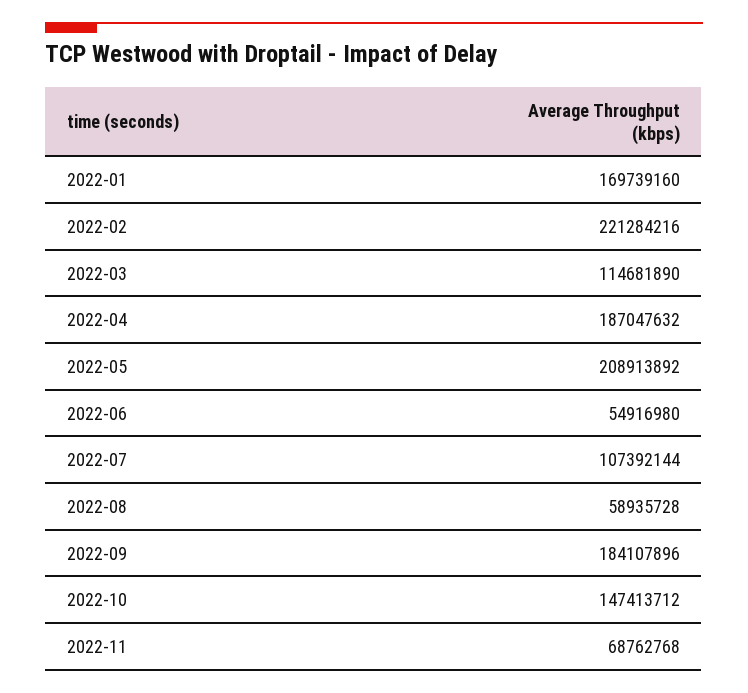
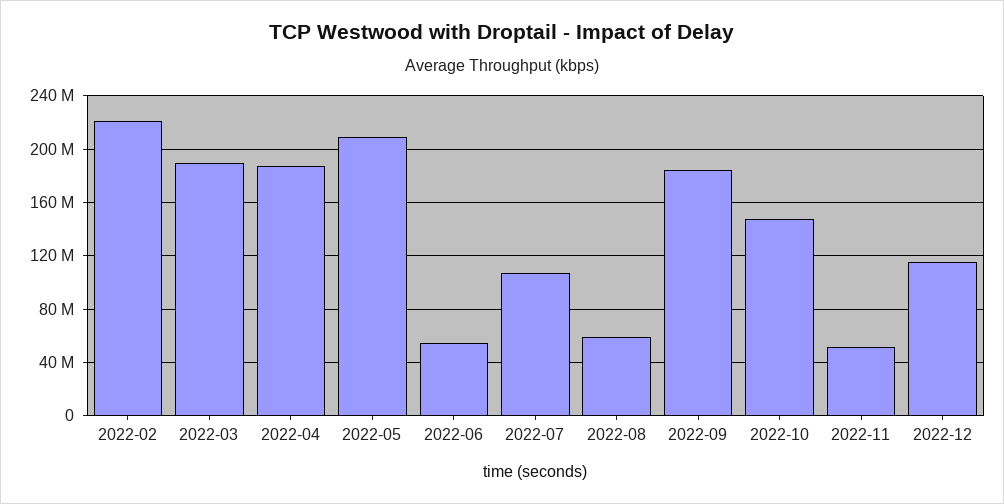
2022-01: 169739160 -> none
2022-03: 114681890 -> 190000000
2022-11: 68762768 -> 50000000
2022-12: none -> 115000000

